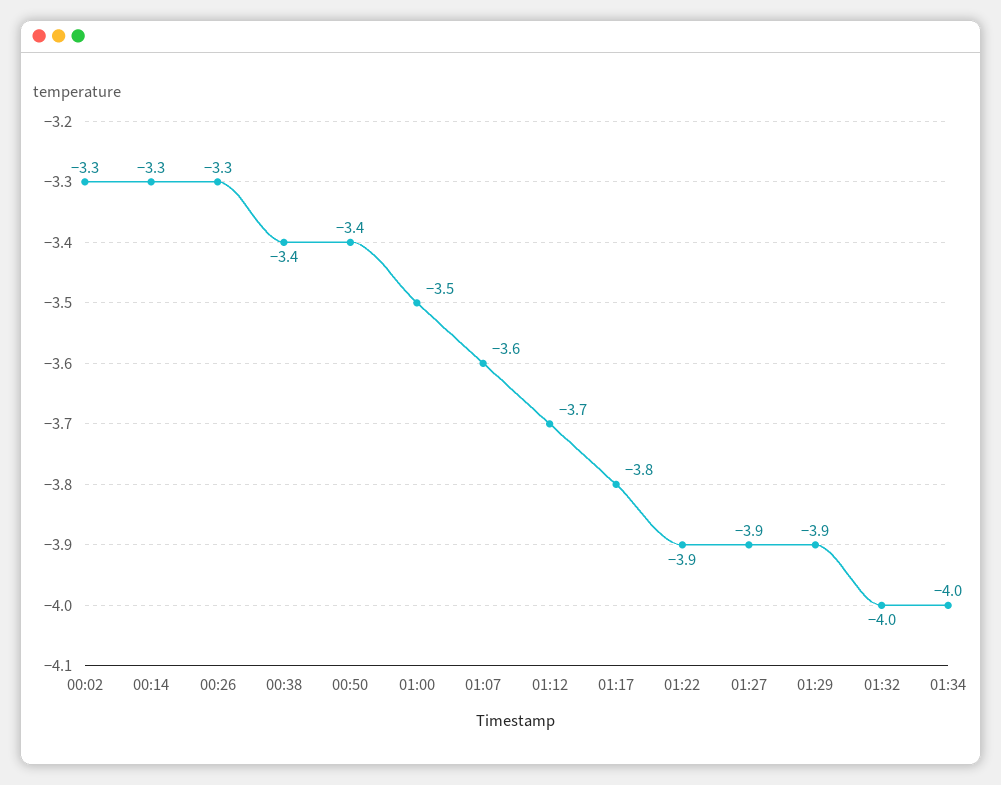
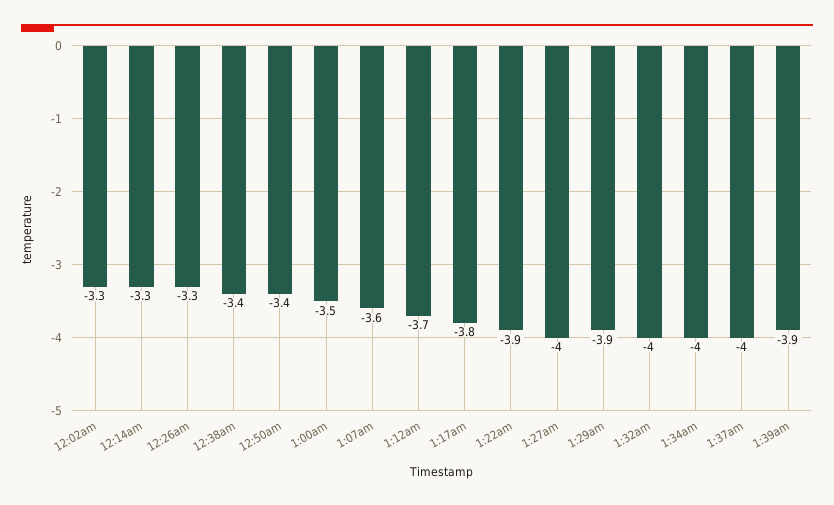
01:27: -3.9 -> -4
1:37am: none -> -4
1:39am: none -> -3.9

